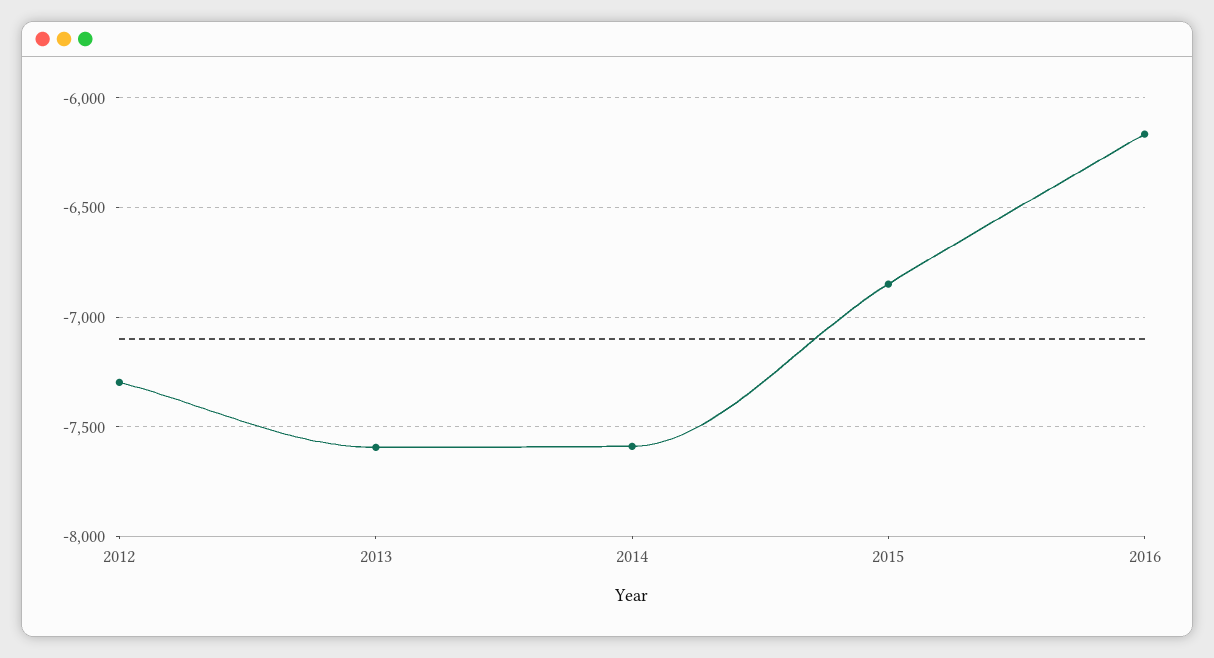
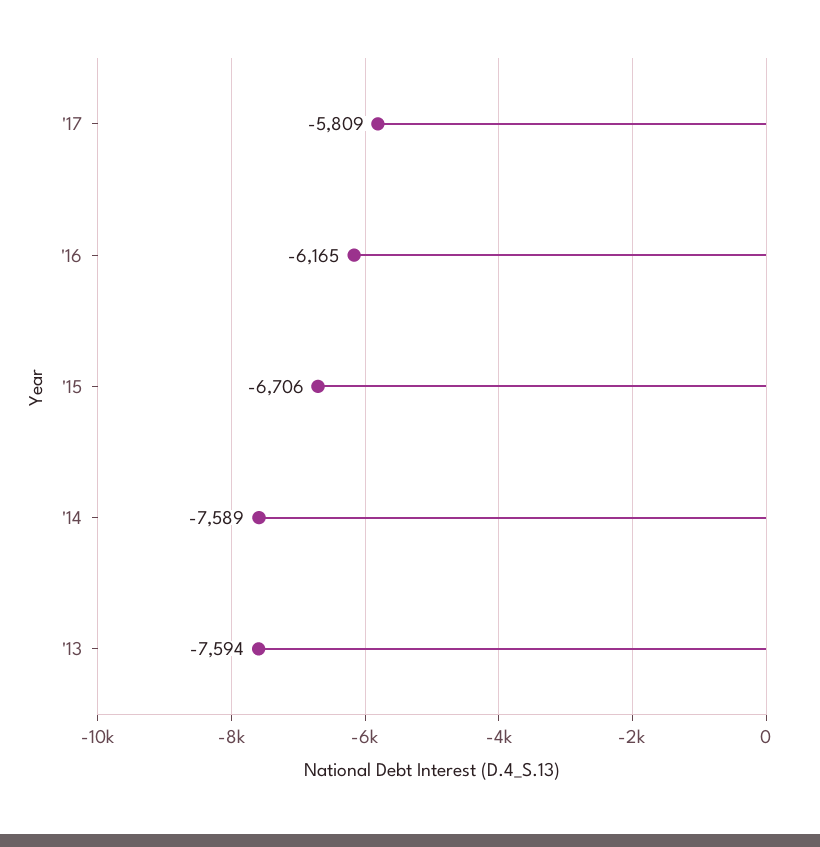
2012: -7300 -> none
2015: -6850 -> -6706
'17: none -> -5809

